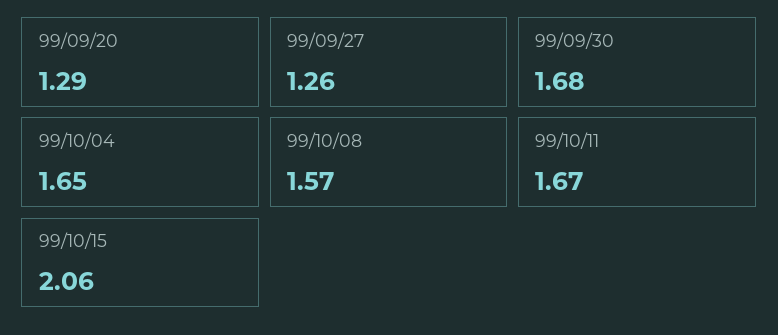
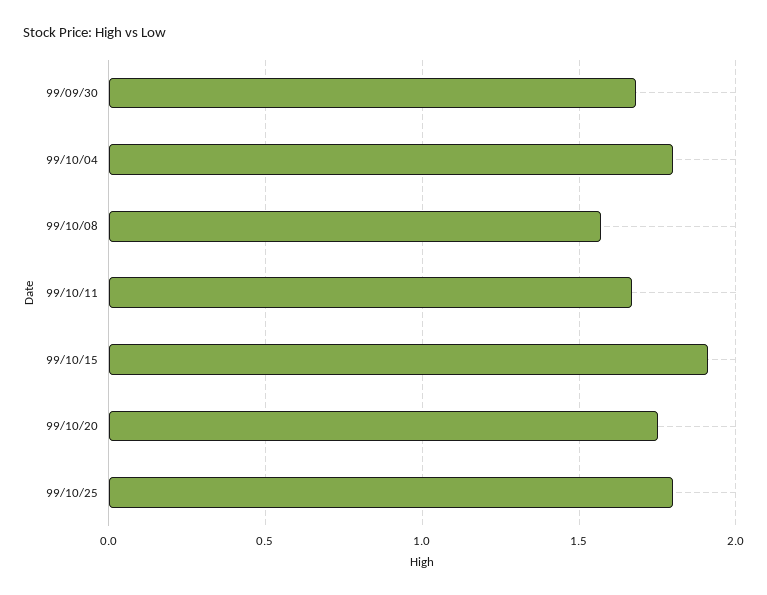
99/09/20: 1.29 -> none
99/09/27: 1.26 -> none
99/10/04: 1.65 -> 1.8
99/10/15: 2.06 -> 1.9
99/10/20: none -> 1.75
99/10/25: none -> 1.8

